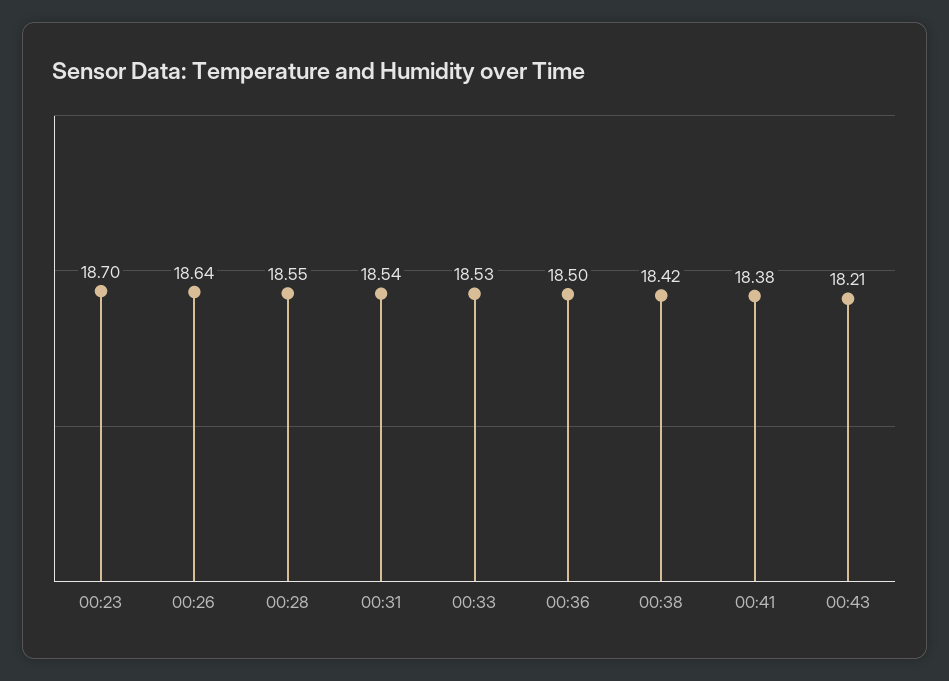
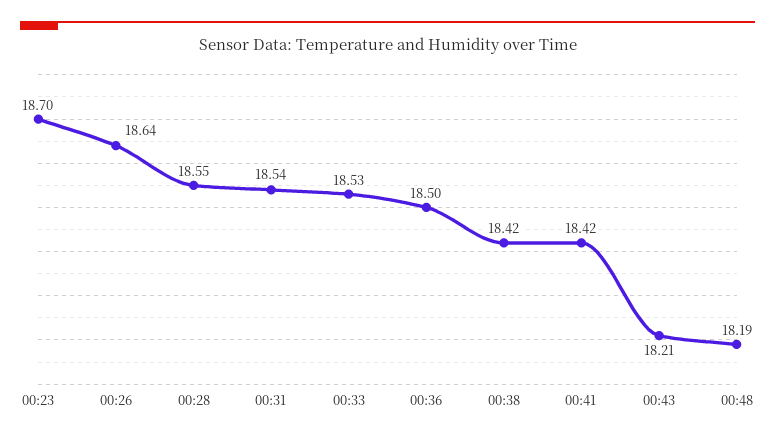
00:41: 18.38 -> 18.42
00:48: none -> 18.19

